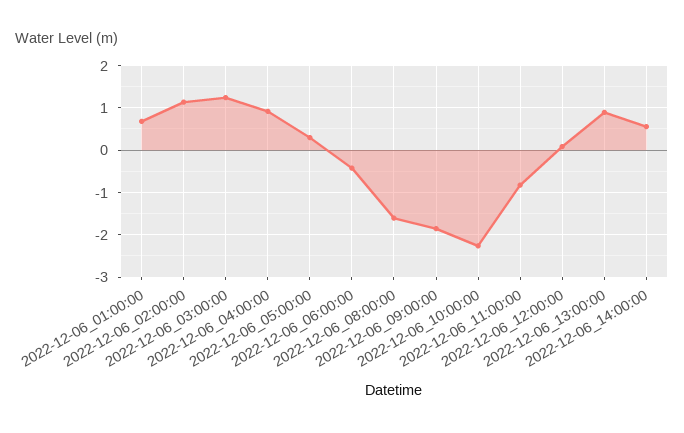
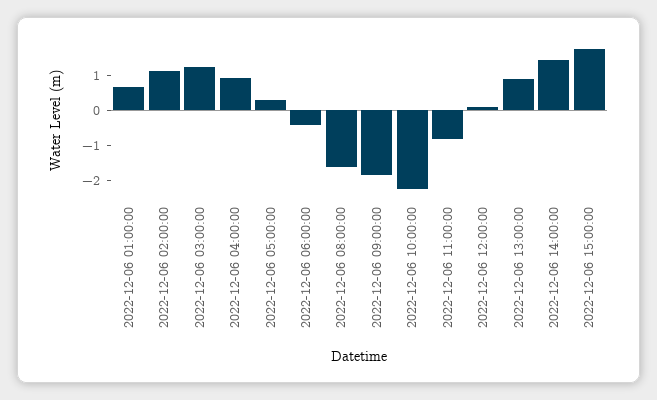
2022-12-06_14:00:00: 0.6 -> 1.5
2022-12-06 15:00:00: none -> 1.75

